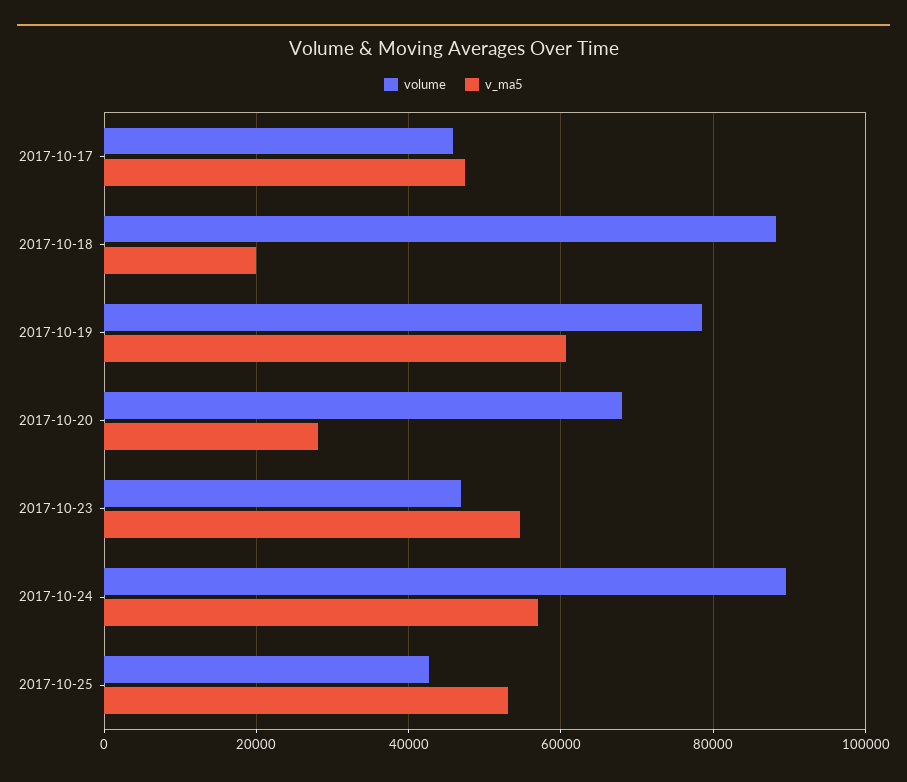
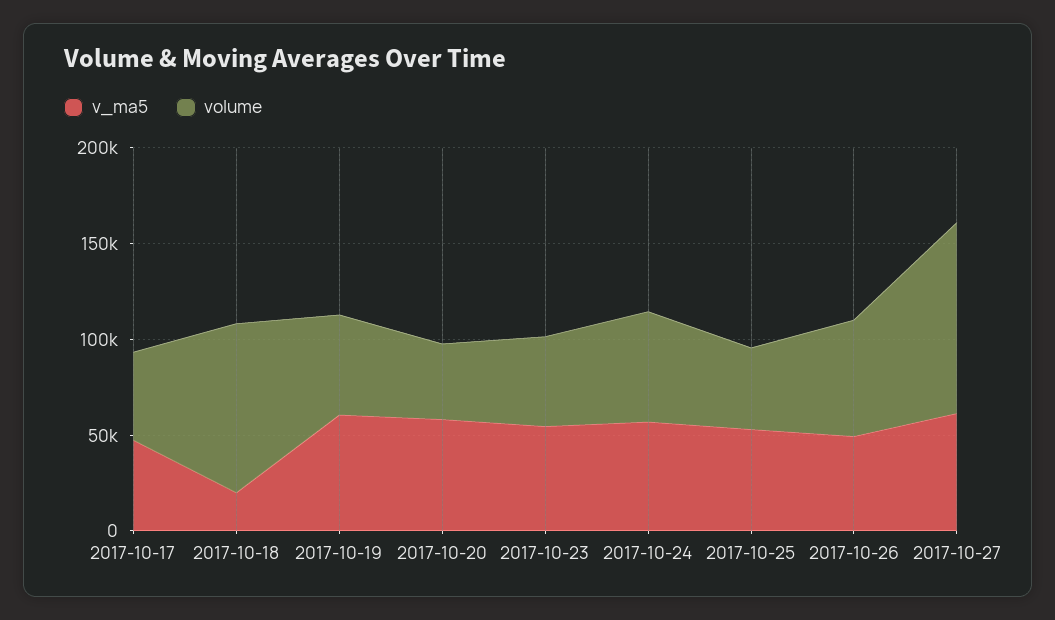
volume, 2017-10-19: 78000 -> 50000
volume, 2017-10-20: 68000 -> 40000
v_ma5, 2017-10-20: 28000 -> 60000
volume, 2017-10-24: 90000 -> 60000
v_ma5, 2017-10-26: none -> 50000
volume, 2017-10-26: none -> 60000
v_ma5, 2017-10-27: none -> 60000
volume, 2017-10-27: none -> 100000

